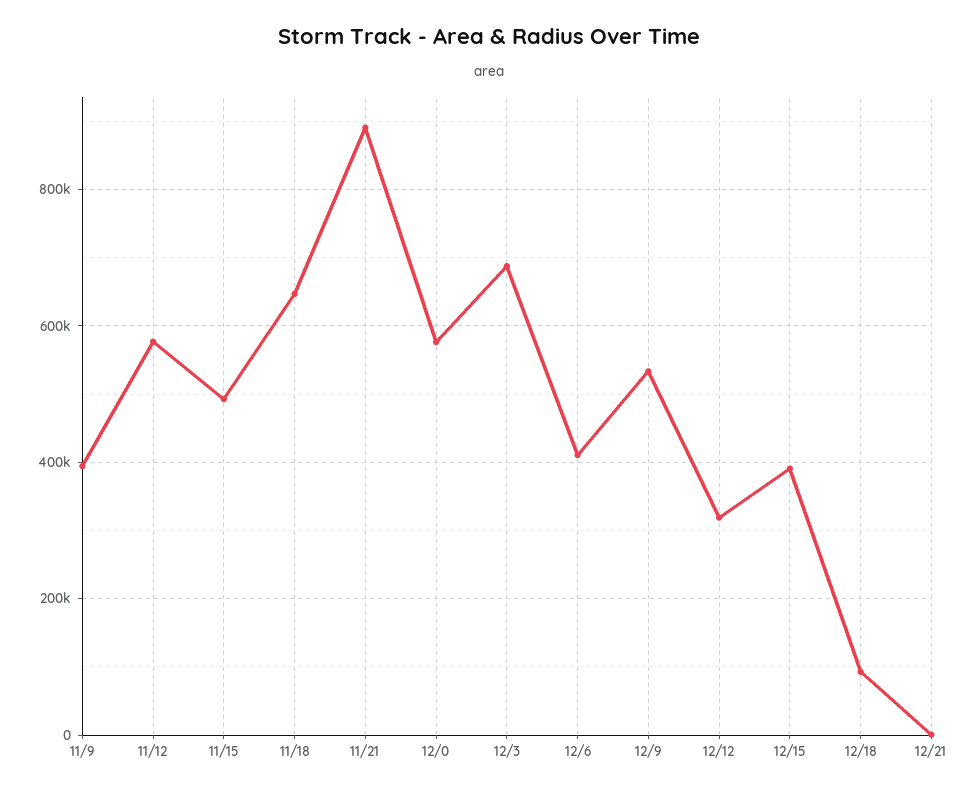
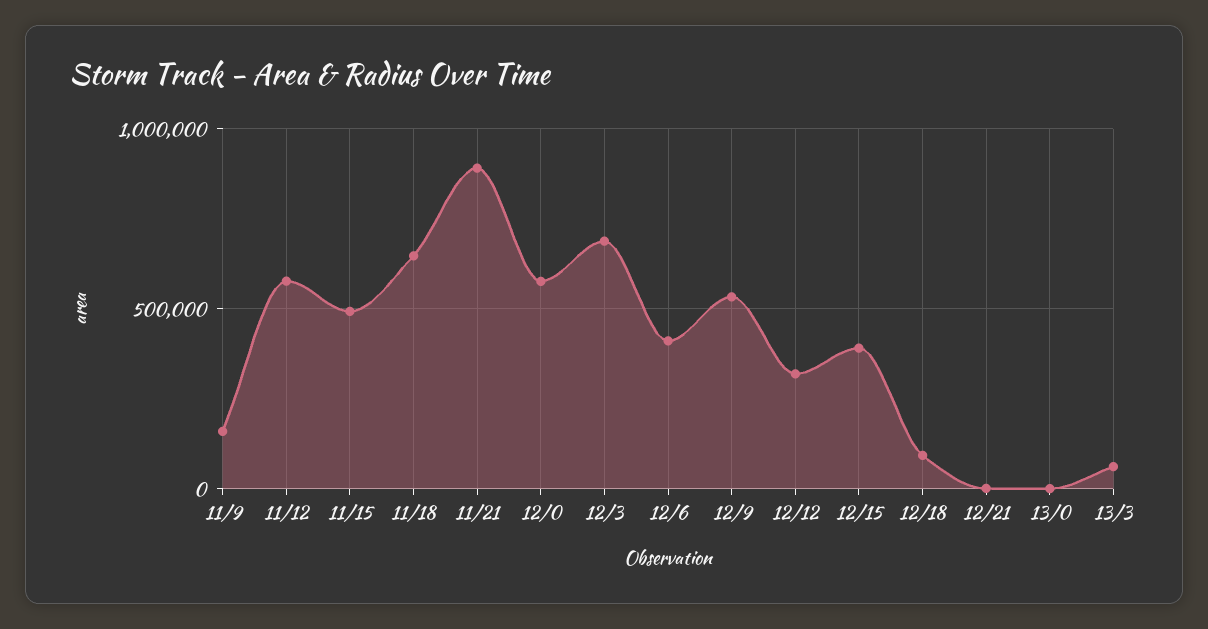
11/9: 400000 -> 150000
13/0: none -> 0
13/3: none -> 50000

